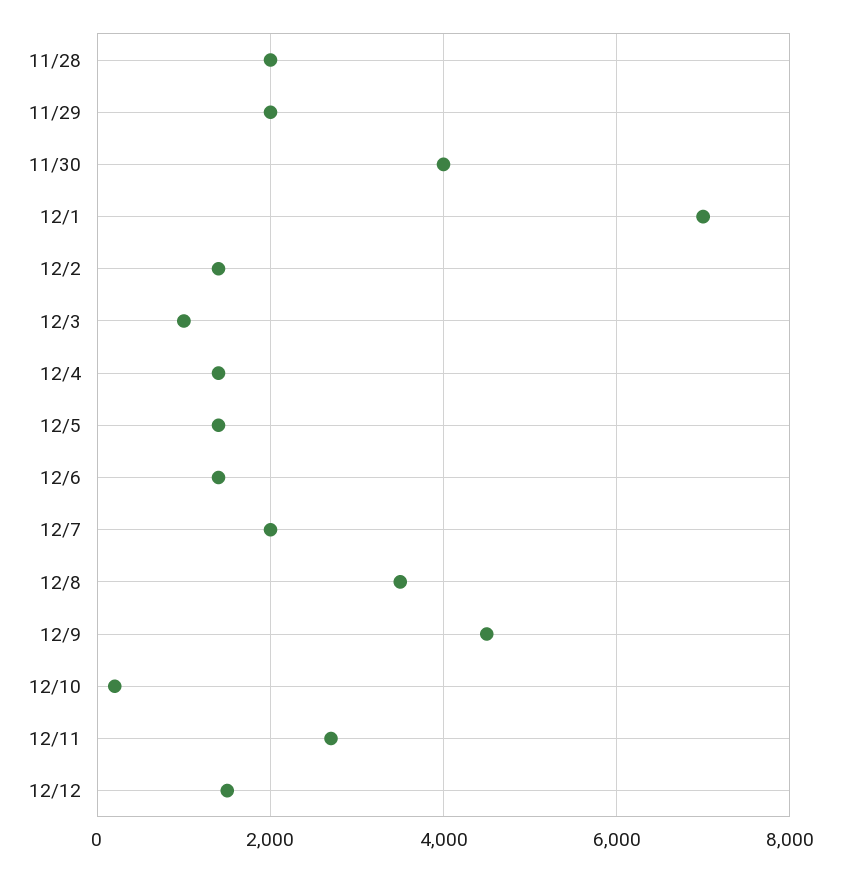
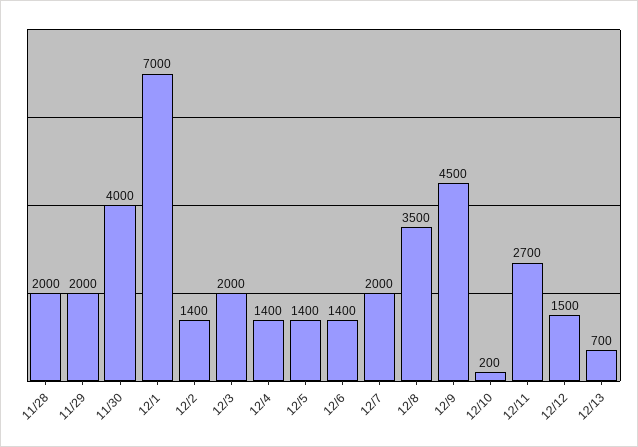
12/3: 1000 -> 2000
12/13: none -> 700

